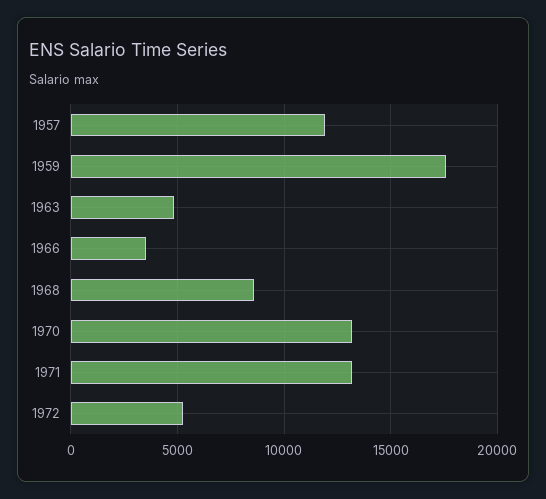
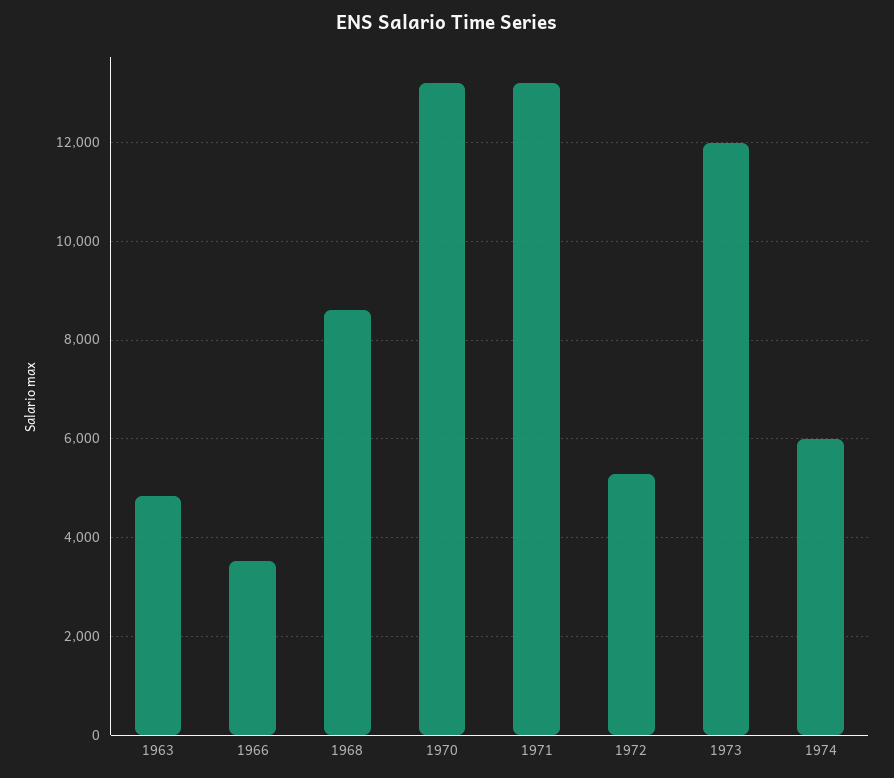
1957: 12000 -> none
1959: 17500 -> none
1973: none -> 12000
1974: none -> 6000

